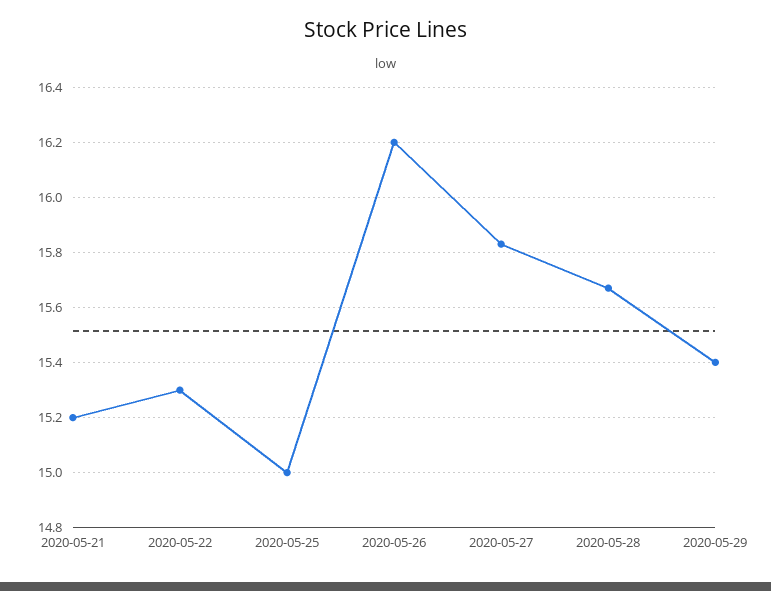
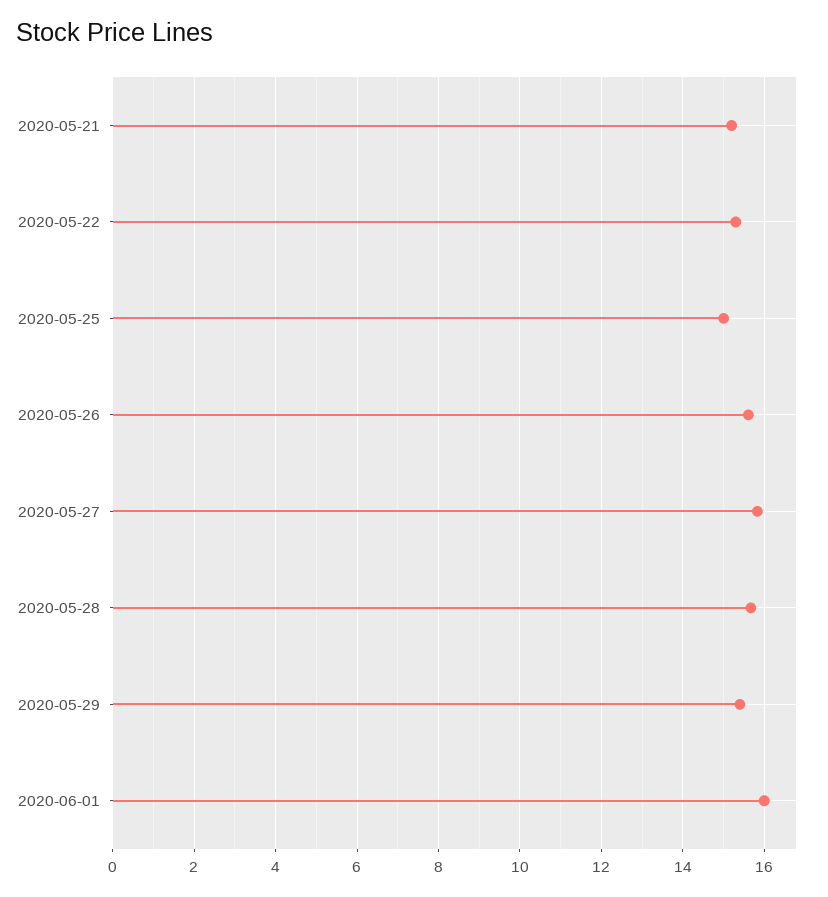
2020-05-26: 16.2 -> 15.6
2020-06-01: none -> 16

